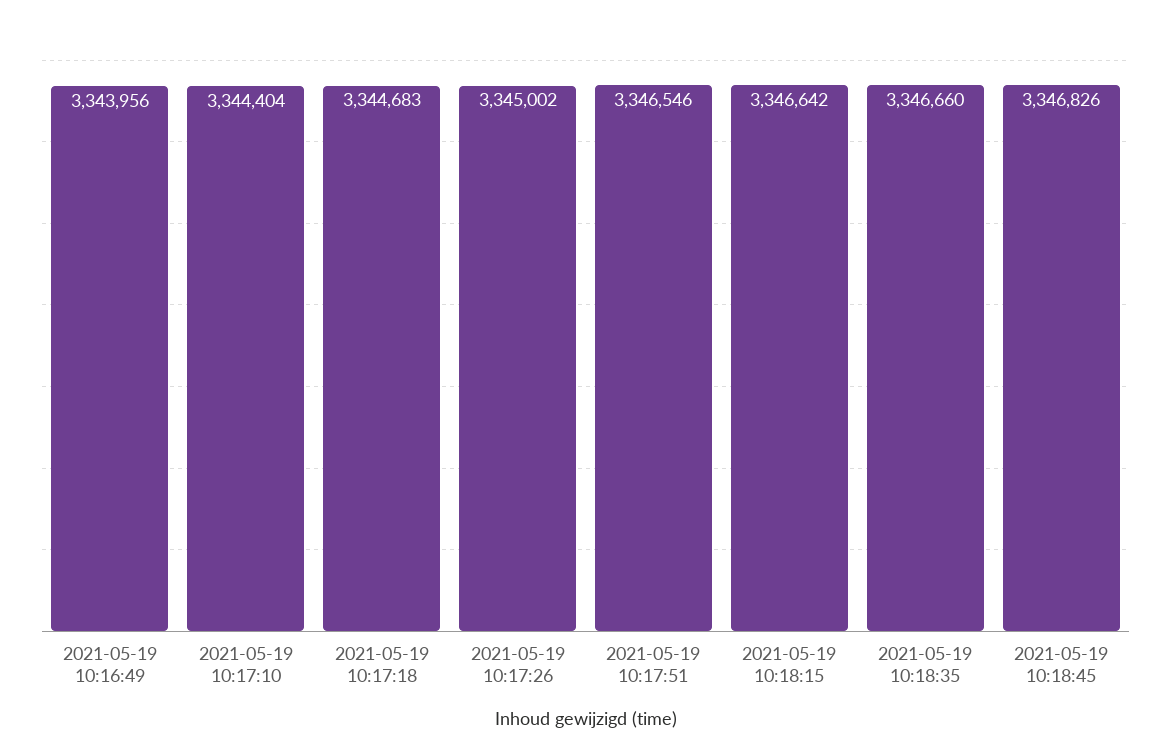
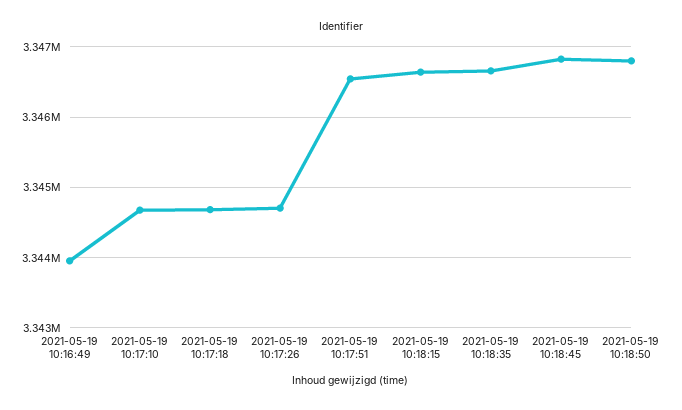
2021-05-19 10:17:10: 3344404 -> 3344700
2021-05-19 10:17:26: 3345002 -> 3344700
2021-05-19 10:18:50: none -> 3346800

